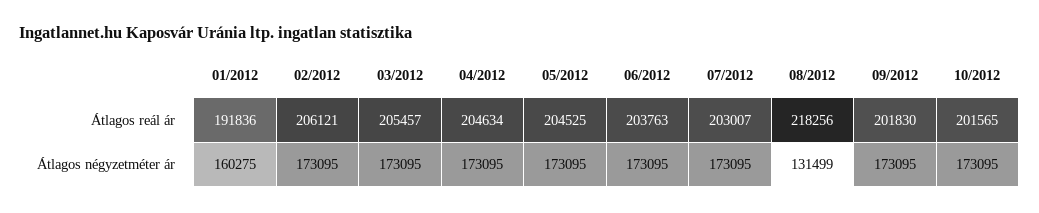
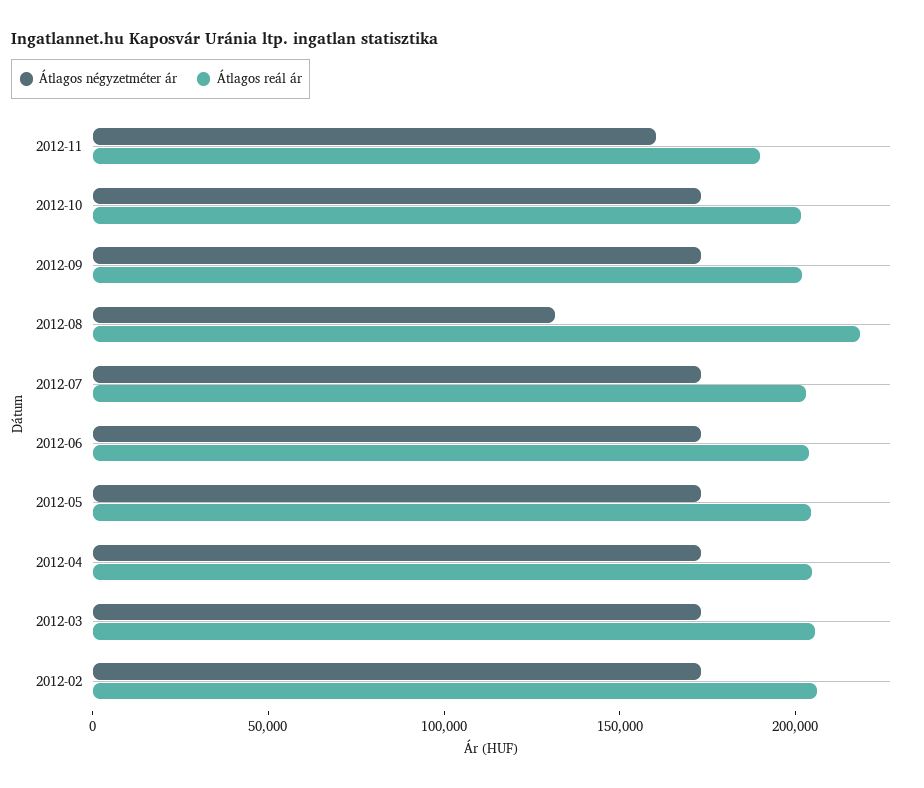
Átlagos reál ár, 01/2012: 191836 -> none
Átlagos négyzetméter ár, 01/2012: 160275 -> none
Átlagos négyzetméter ár, 2012-11: none -> 160000
Átlagos reál ár, 2012-11: none -> 190000

